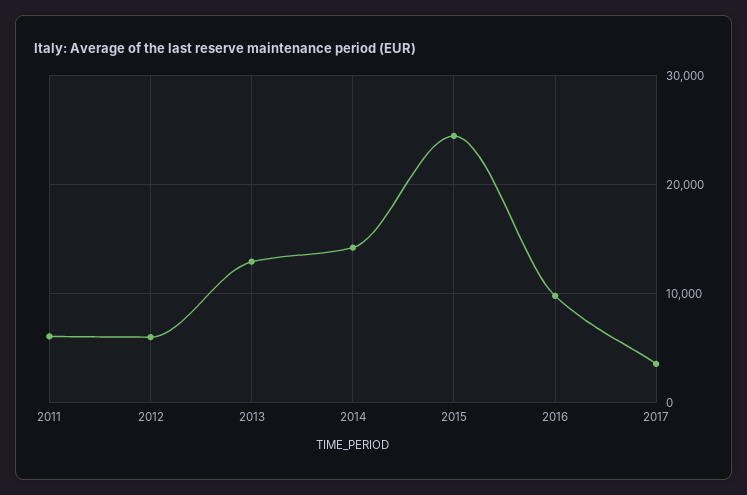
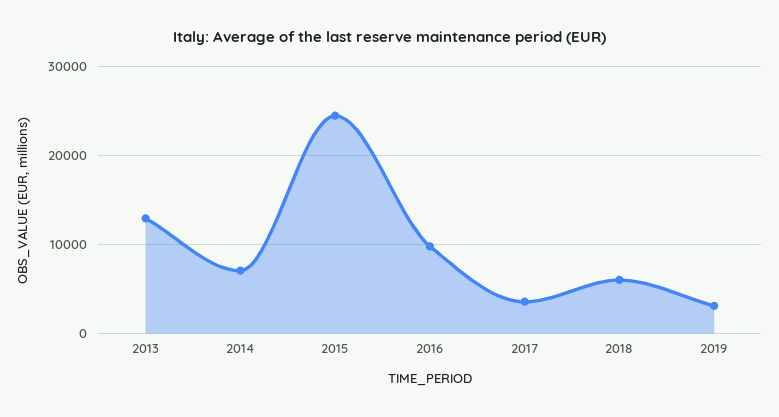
2011: 6000 -> none
2012: 6000 -> none
2014: 14000 -> 7000
2018: none -> 6000
2019: none -> 3000

